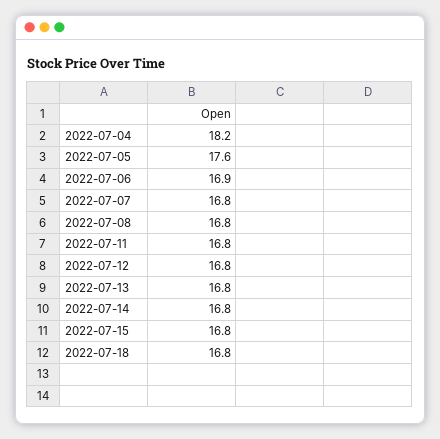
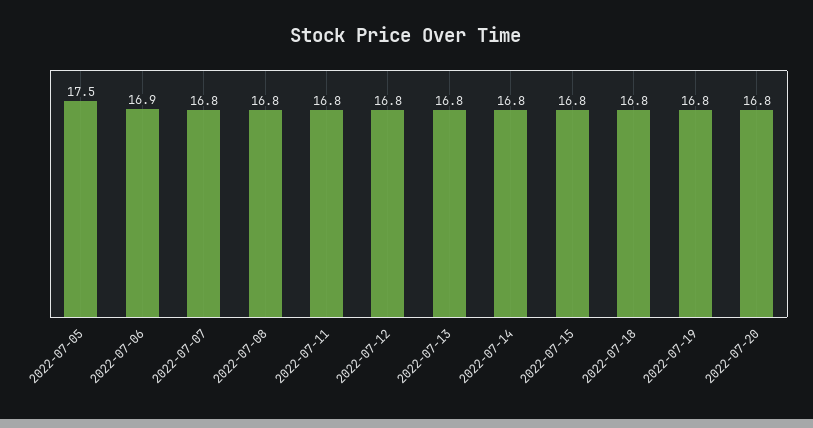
2022-07-04: 18.2 -> none
2022-07-05: 17.6 -> 17.5
2022-07-19: none -> 16.8
2022-07-20: none -> 16.8

